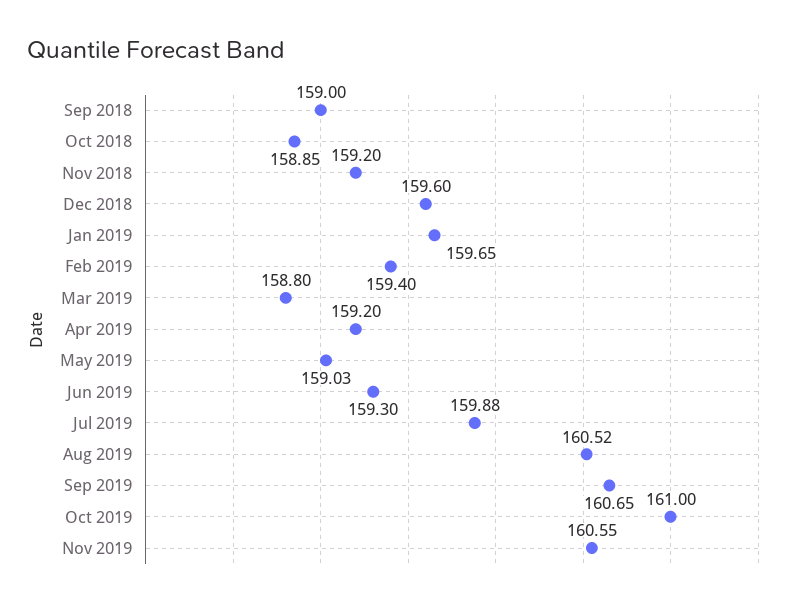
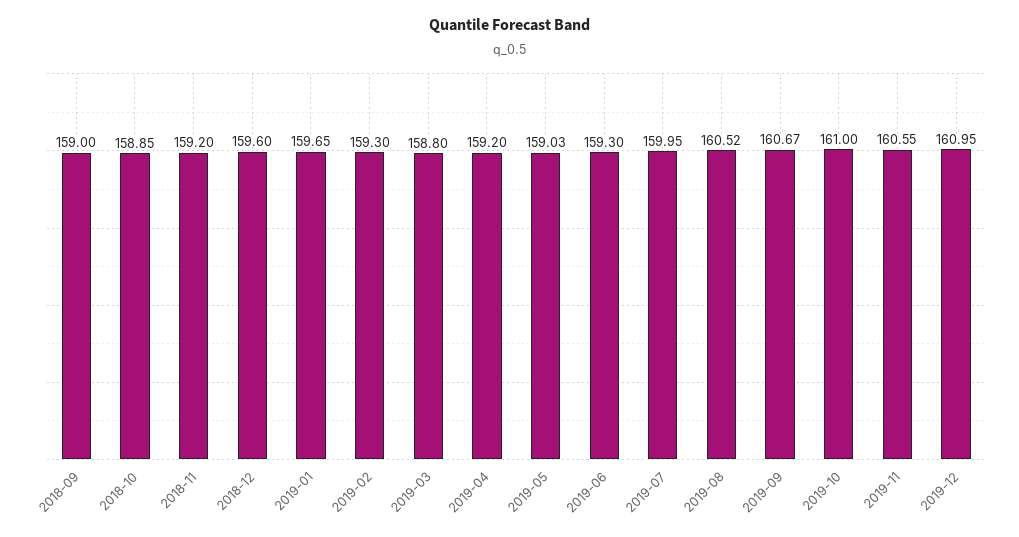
Feb 2019: 159.4 -> 159.3
Jul 2019: 159.88 -> 159.95
Sep 2019: 160.65 -> 160.67
2019-12: none -> 160.95

